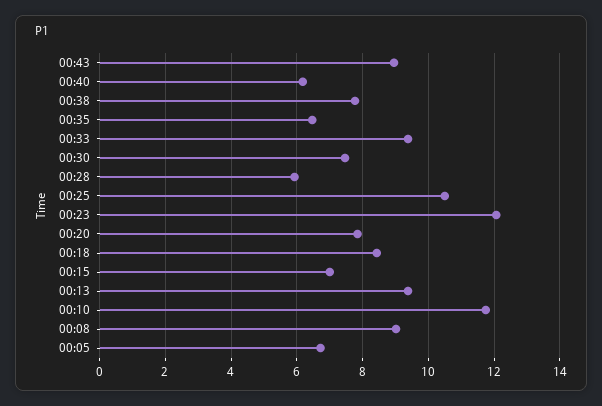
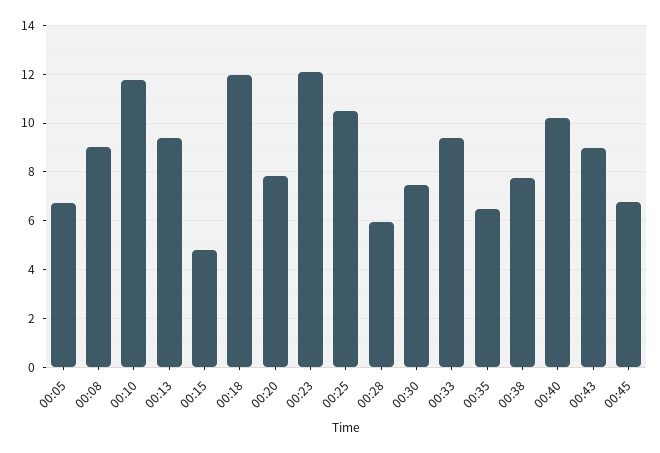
00:40: 6.2 -> 10.25
00:18: 8.4 -> 12
00:15: 7 -> 4.75
00:45: none -> 6.75

